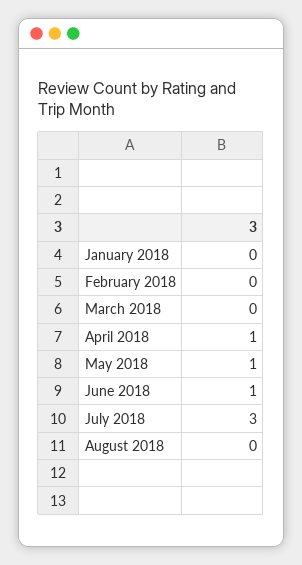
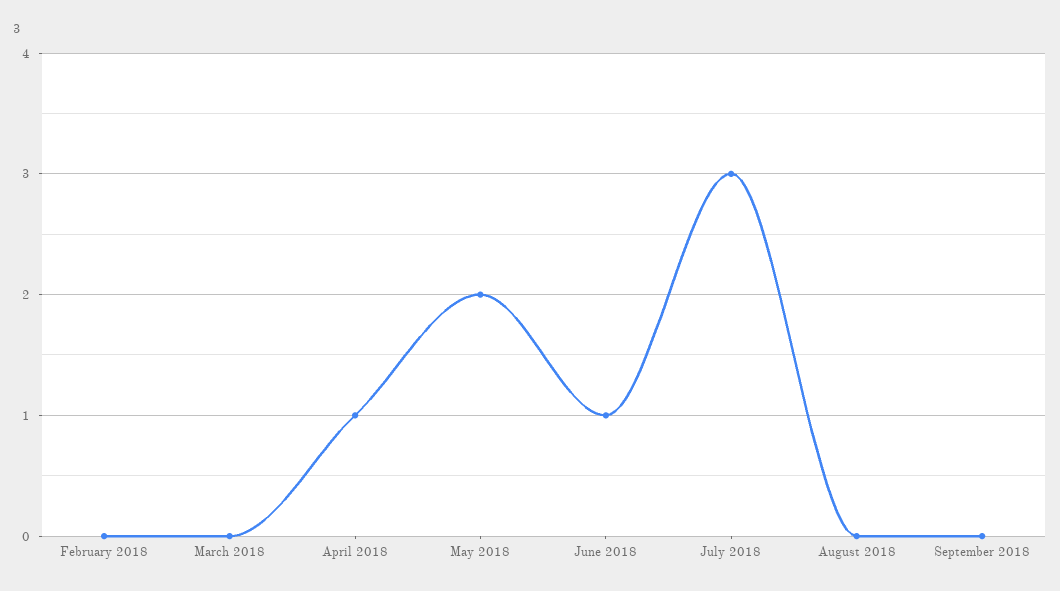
January 2018: 0 -> none
May 2018: 1 -> 2
September 2018: none -> 0

